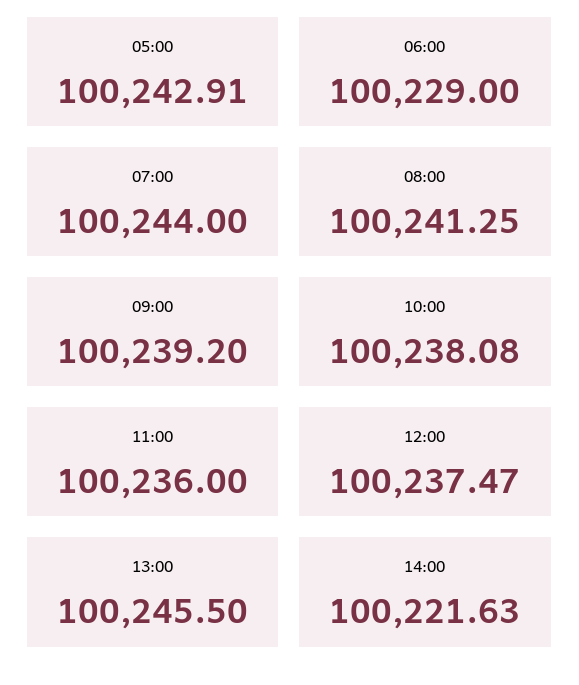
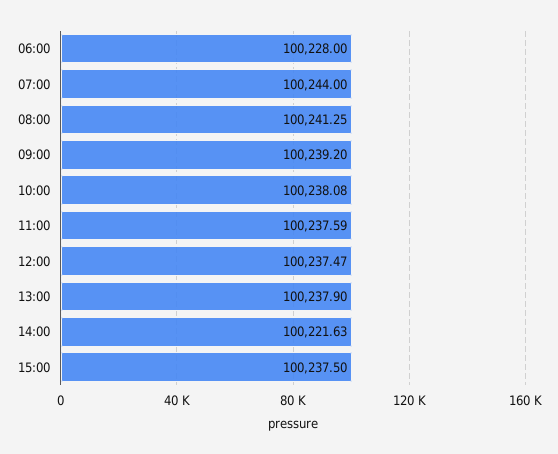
05:00: 100242.91 -> none
06:00: 100229 -> 100228
11:00: 100236 -> 100237.59
13:00: 100245.5 -> 100237.9
15:00: none -> 100237.5

